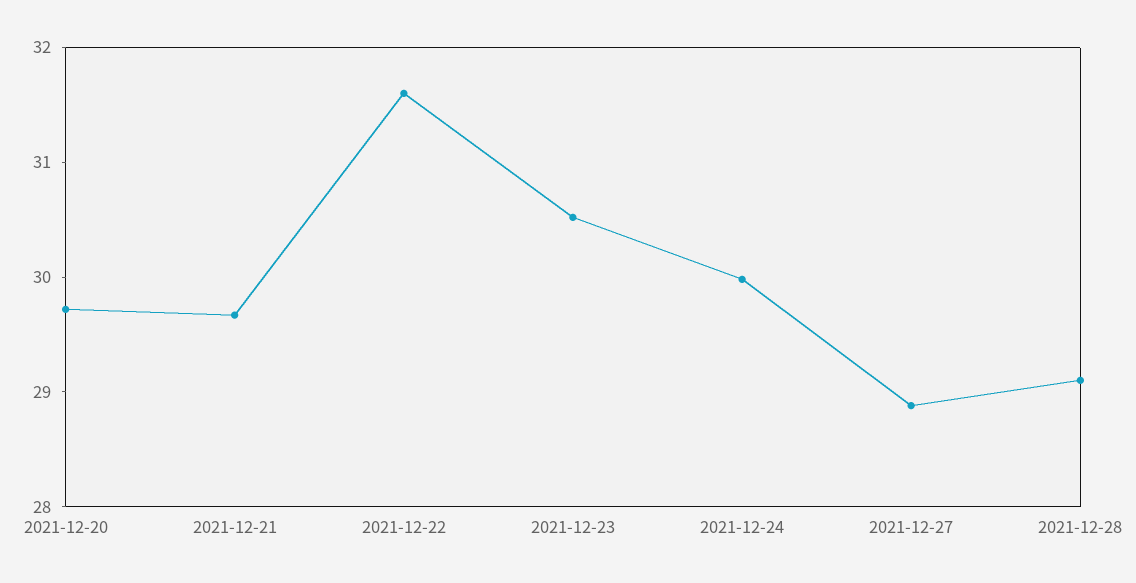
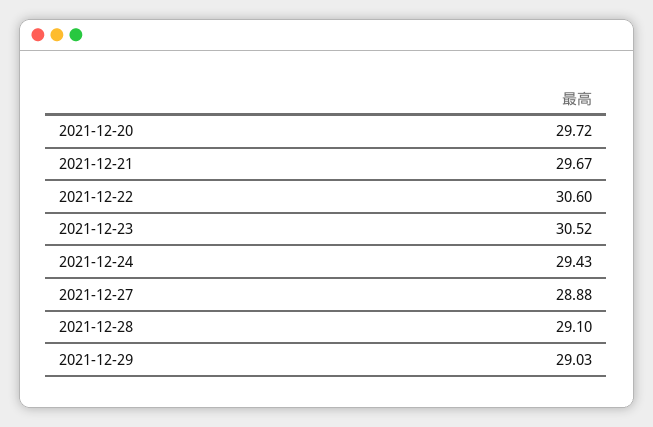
2021-12-22: 31.6 -> 30.6
2021-12-24: 30 -> 29.43
2021-12-29: none -> 29.03

